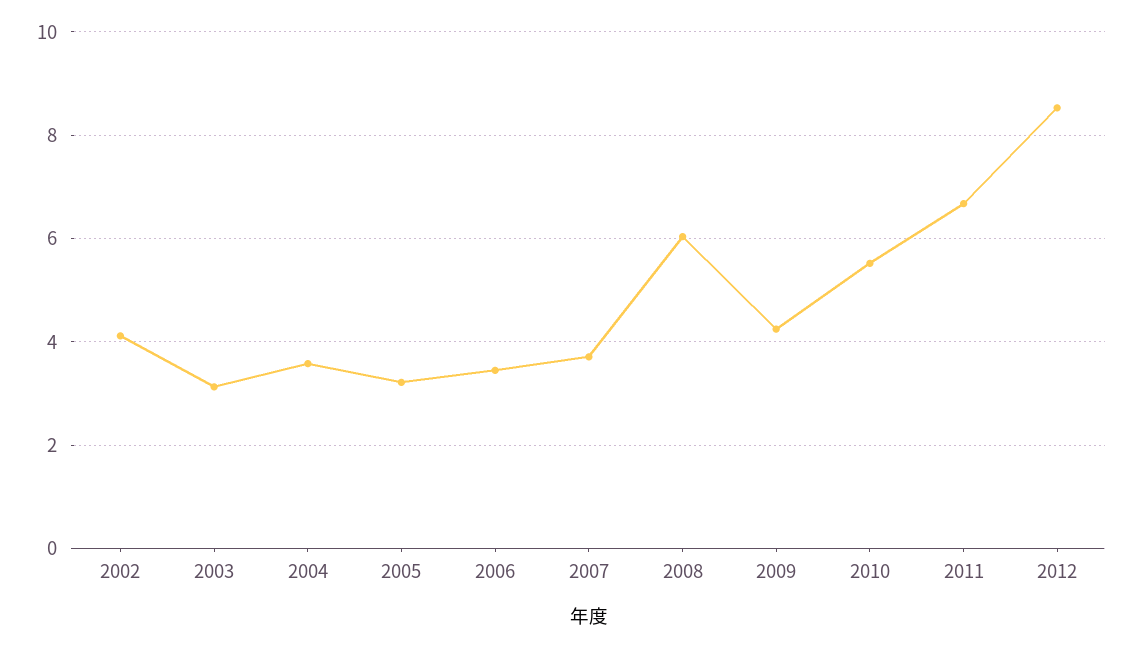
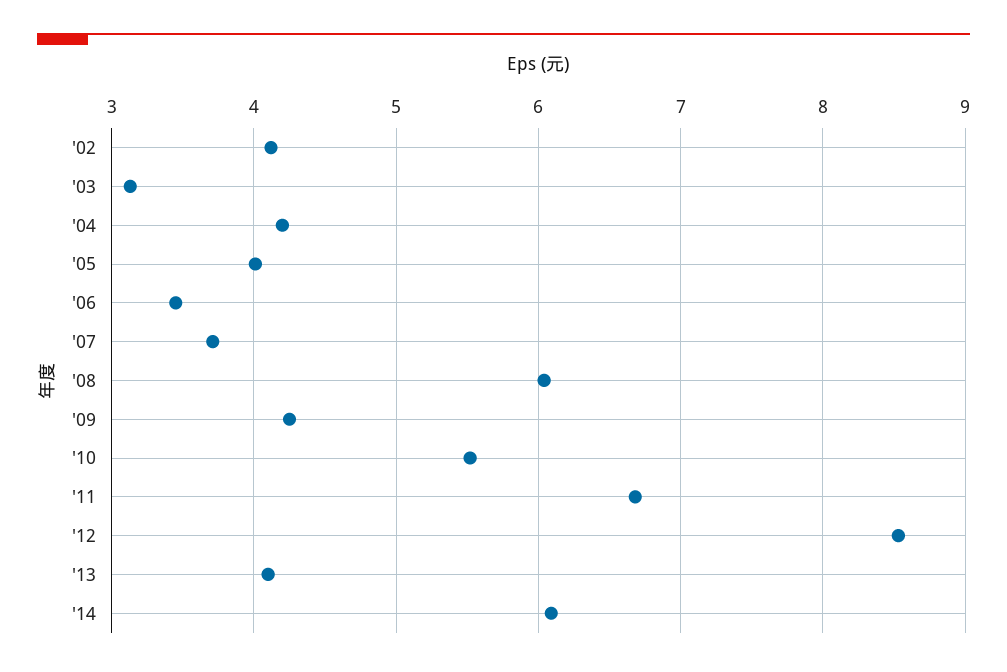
2004: 3.6 -> 4.2
2005: 3.2 -> 4
'13: none -> 4.1
'14: none -> 6.1

